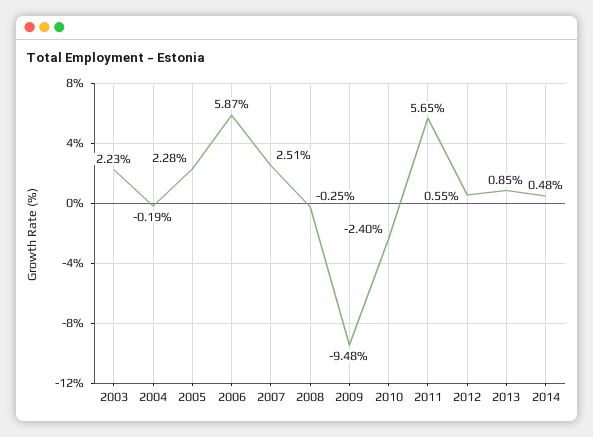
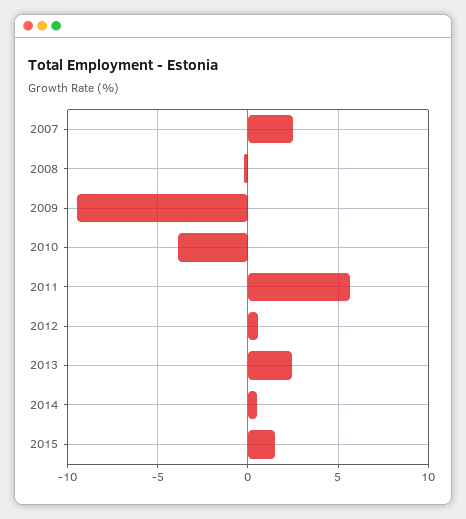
2003: 2.23 -> none
2004: -0.19 -> none
2005: 2.28 -> none
2006: 5.87 -> none
2010: -2.4 -> -4
2013: 0.85 -> 2.5
2015: none -> 1.5

